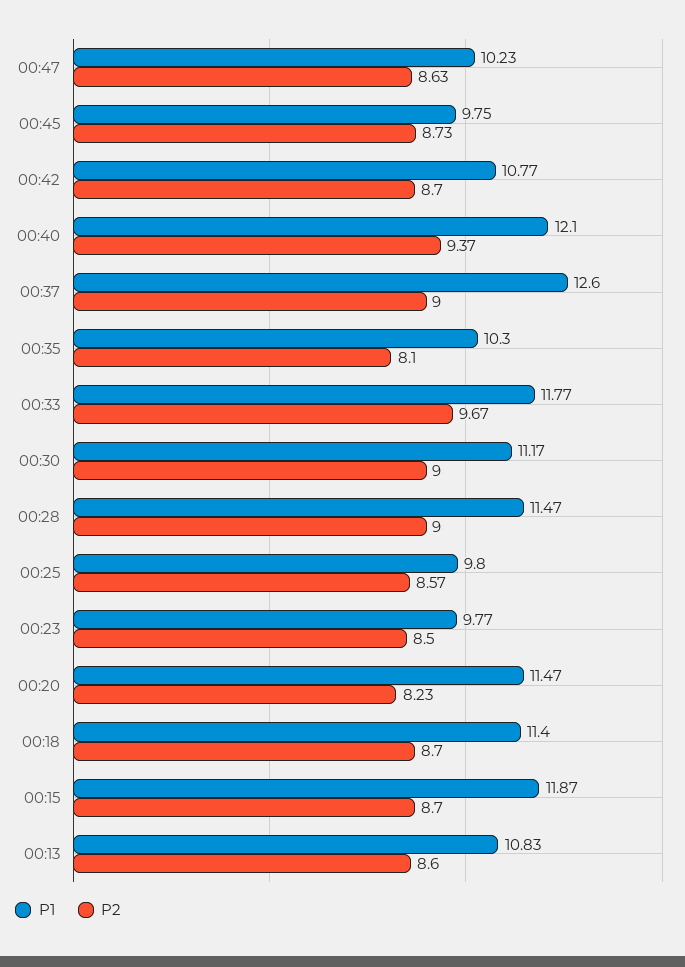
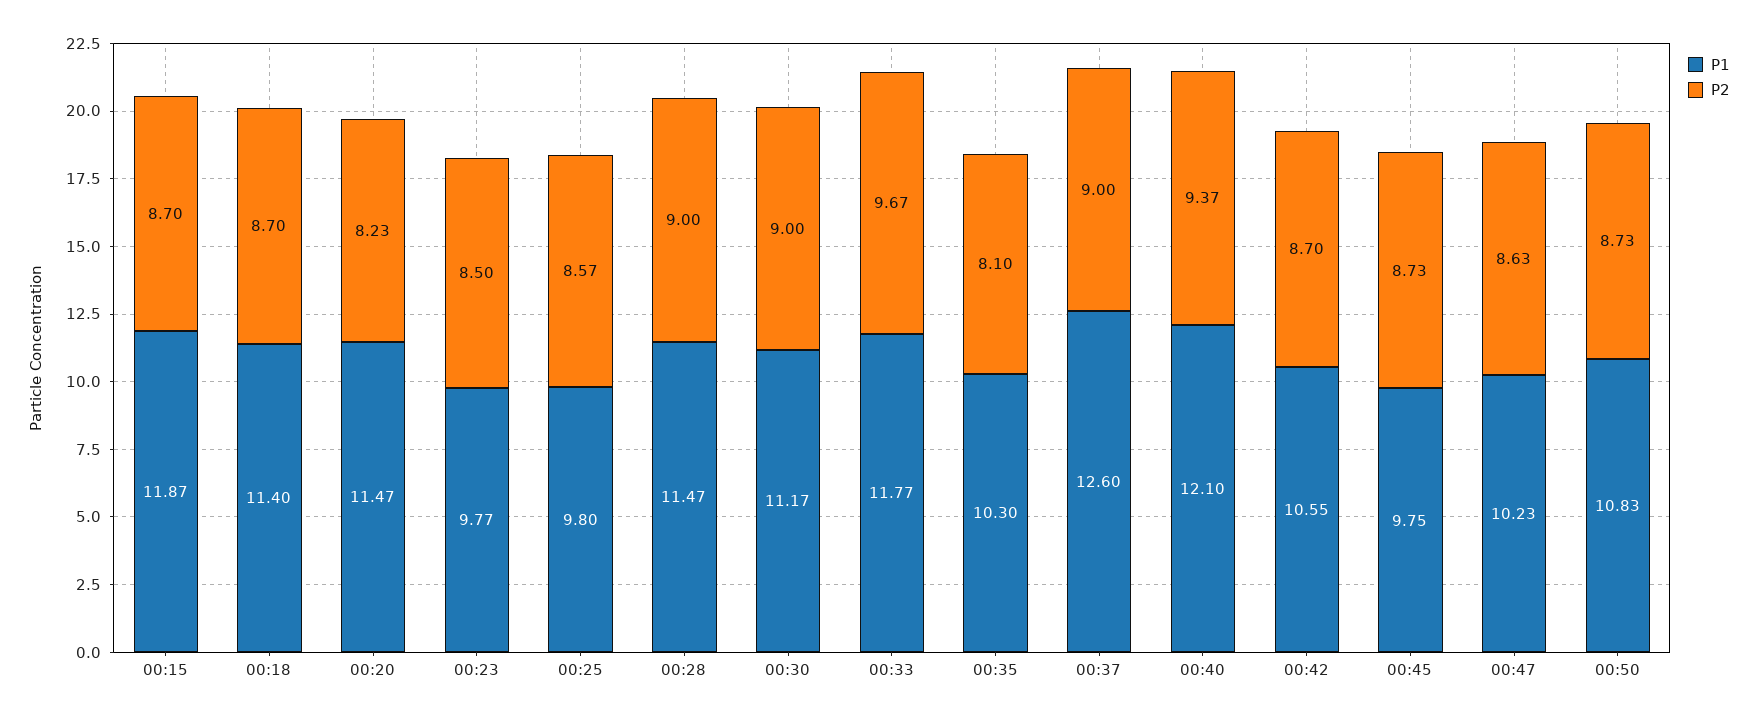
P1, 00:42: 10.77 -> 10.55
P1, 00:13: 10.83 -> none
P2, 00:13: 8.6 -> none
P1, 00:50: none -> 10.83
P2, 00:50: none -> 8.73

